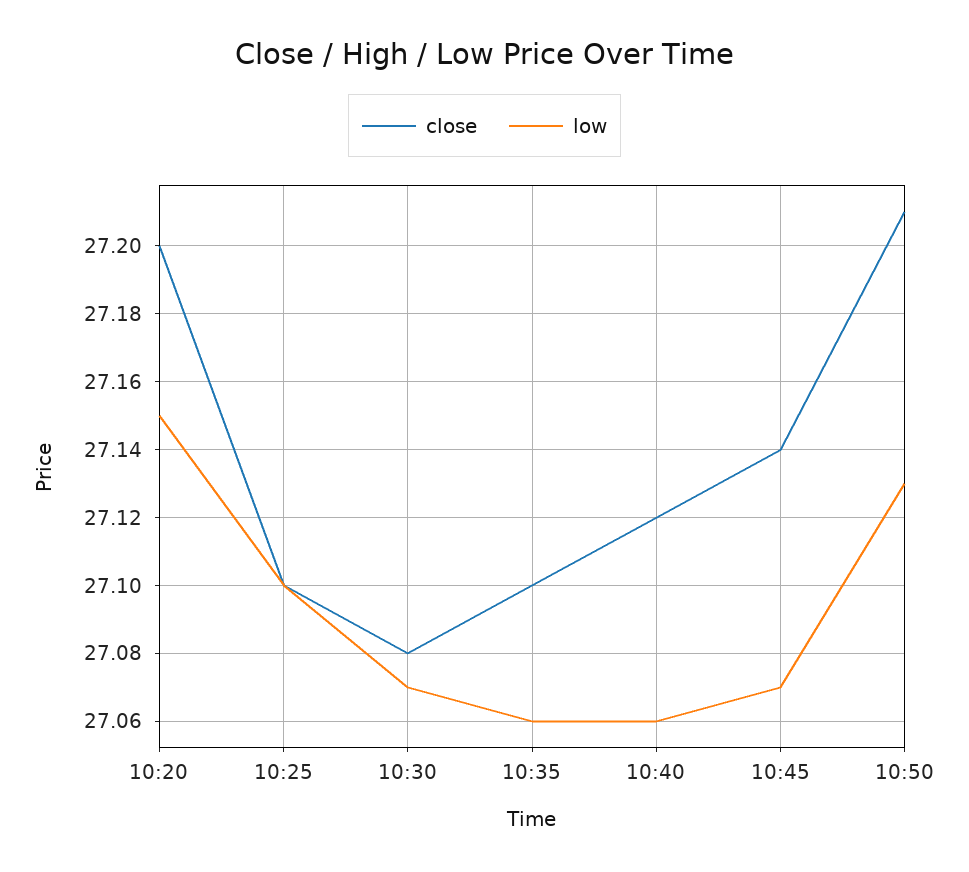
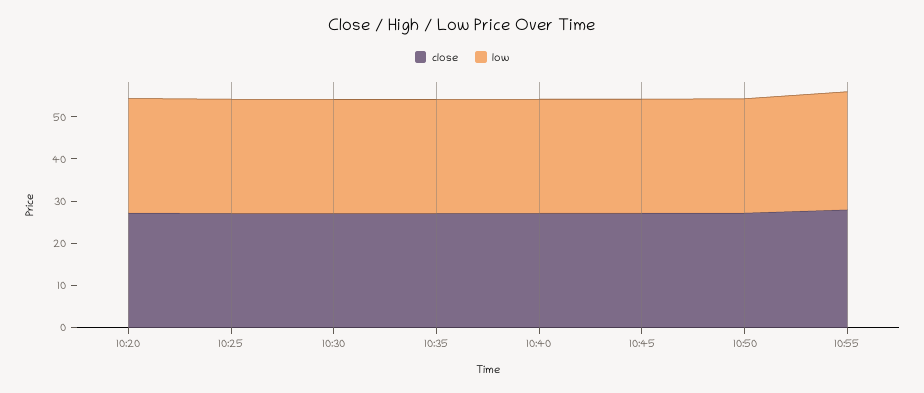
close, 10:55: none -> 28
low, 10:55: none -> 28

